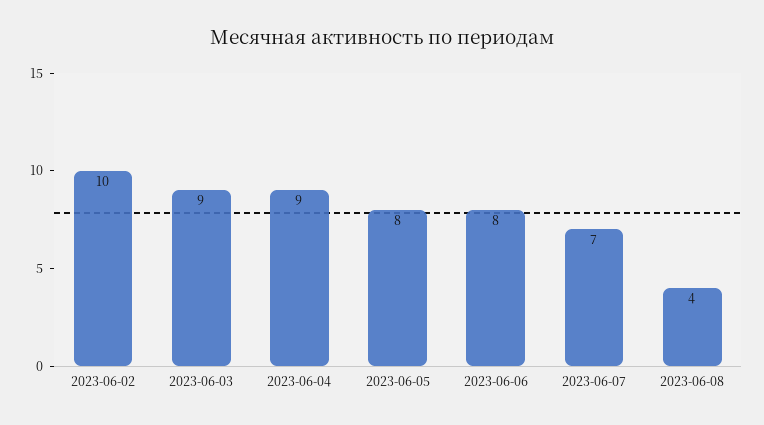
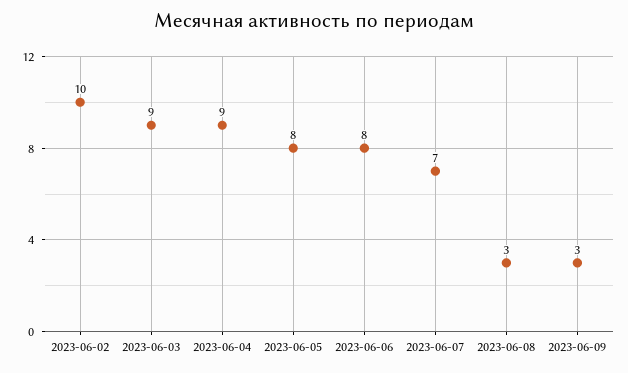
2023-06-08: 4 -> 3
2023-06-09: none -> 3

